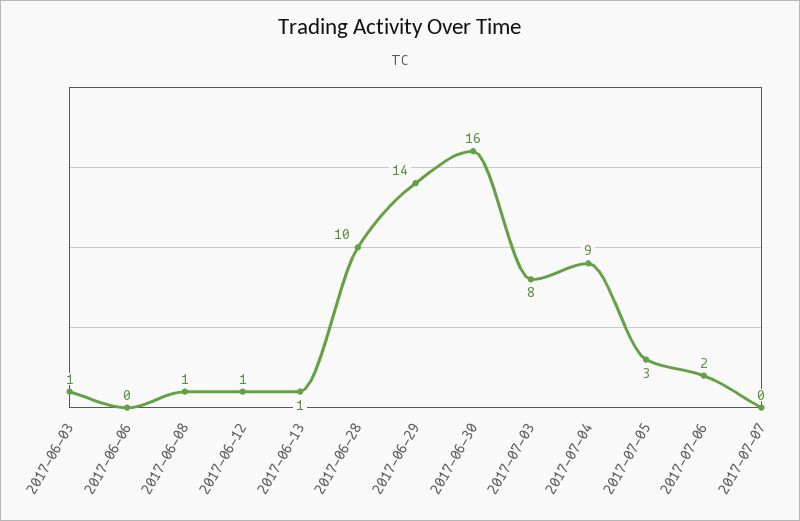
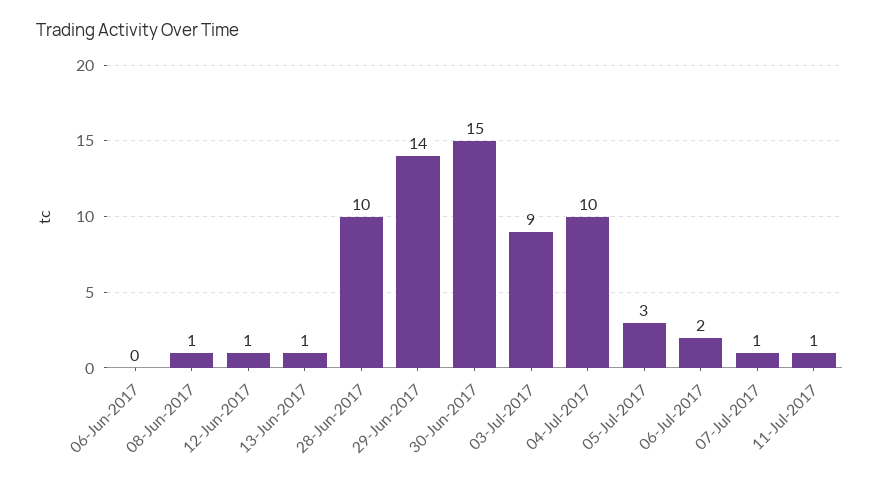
2017-06-03: 1 -> none
2017-06-30: 16 -> 15
2017-07-03: 8 -> 9
2017-07-04: 9 -> 10
2017-07-07: 0 -> 1
11-Jul-2017: none -> 1

